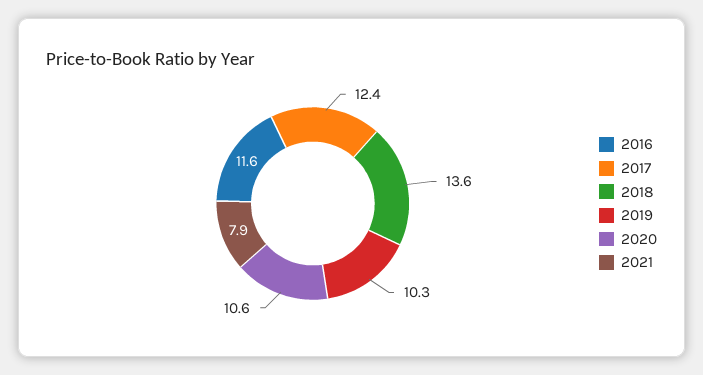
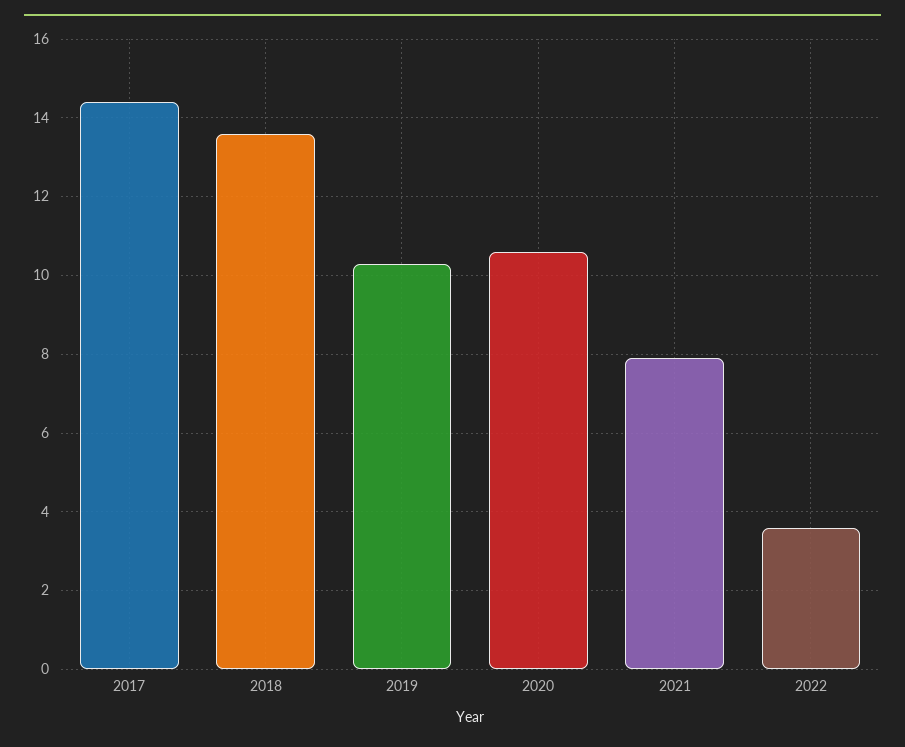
2016: 11.6 -> none
2017: 12.4 -> 14.4
2022: none -> 3.6

